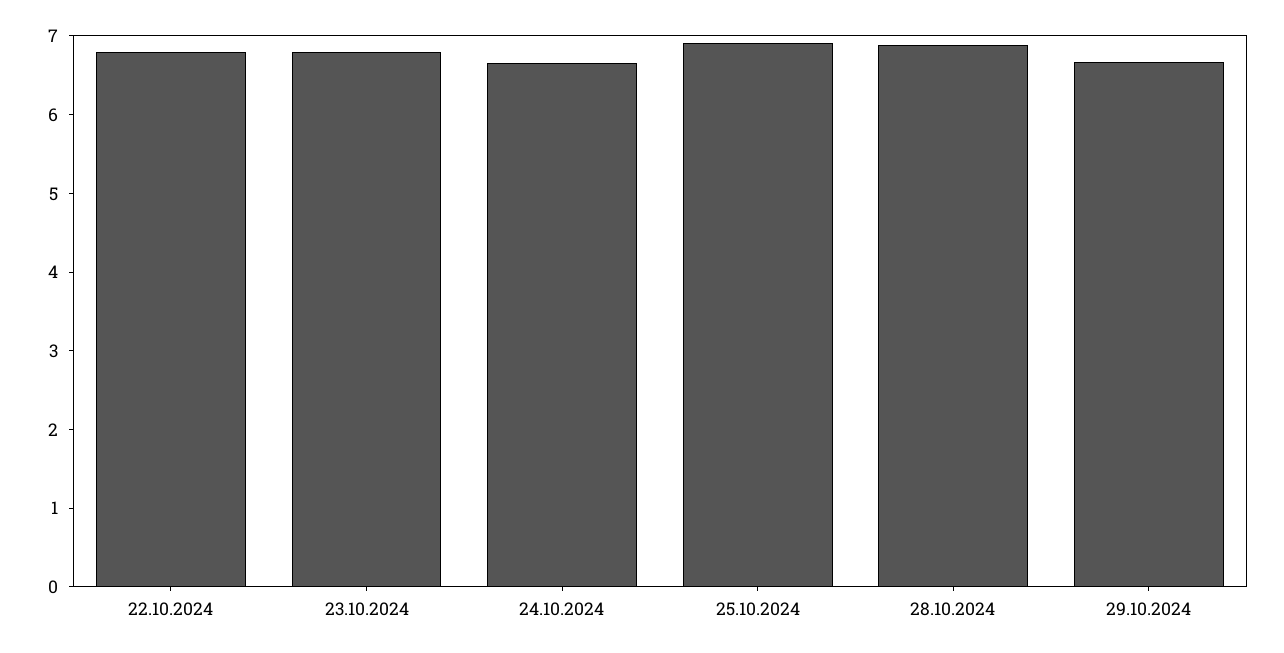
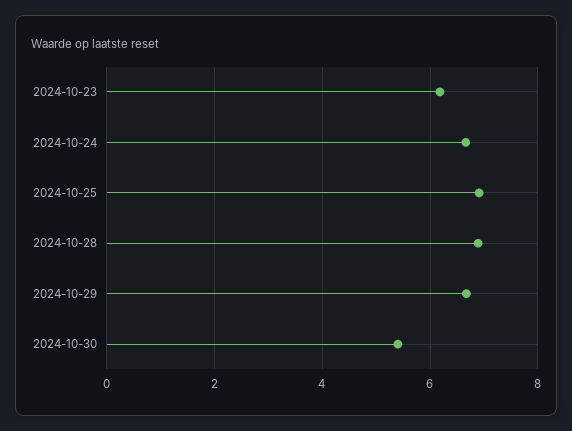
22.10.2024: 6.8 -> none
23.10.2024: 6.8 -> 6.2
2024-10-30: none -> 5.4

